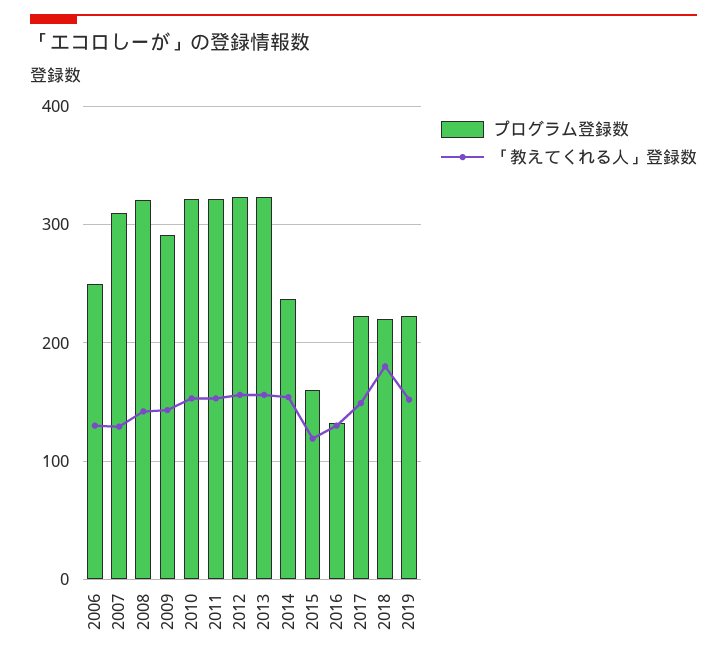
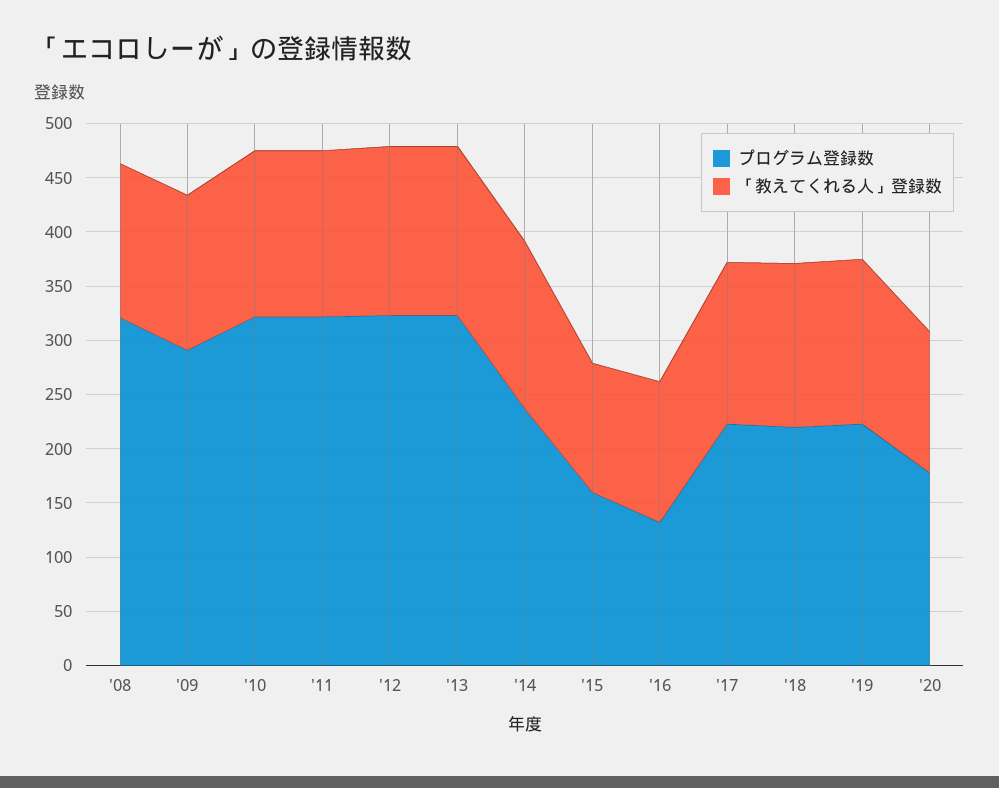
プログラム登録数, 2006: 250 -> none
「教えてくれる人」登録数, 2006: 130 -> none
プログラム登録数, 2007: 310 -> none
「教えてくれる人」登録数, 2007: 130 -> none
「教えてくれる人」登録数, 2018: 180 -> 150
プログラム登録数, '20: none -> 180
「教えてくれる人」登録数, '20: none -> 130

